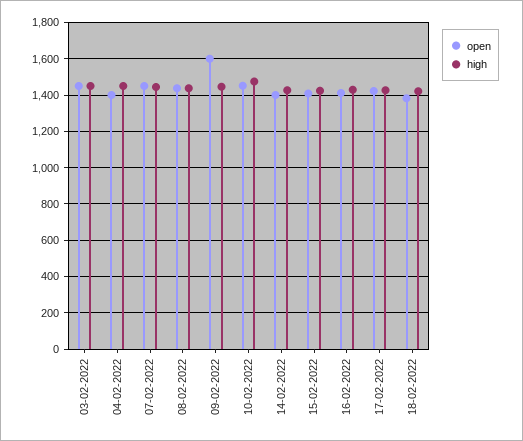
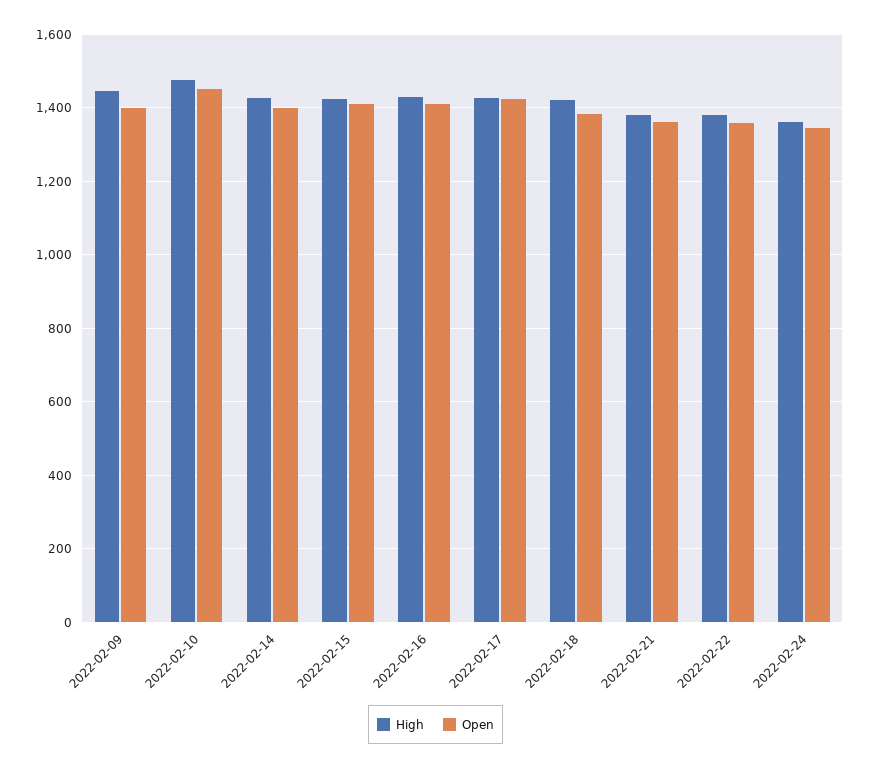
open, 03-02-2022: 1450 -> none
high, 03-02-2022: 1450 -> none
open, 04-02-2022: 1400 -> none
high, 04-02-2022: 1450 -> none
open, 07-02-2022: 1450 -> none
high, 07-02-2022: 1450 -> none
open, 08-02-2022: 1450 -> none
high, 08-02-2022: 1450 -> none
open, 09-02-2022: 1600 -> 1400
high, 2022-02-21: none -> 1380
open, 2022-02-21: none -> 1360
high, 2022-02-22: none -> 1380
open, 2022-02-22: none -> 1360
high, 2022-02-24: none -> 1360
open, 2022-02-24: none -> 1340

